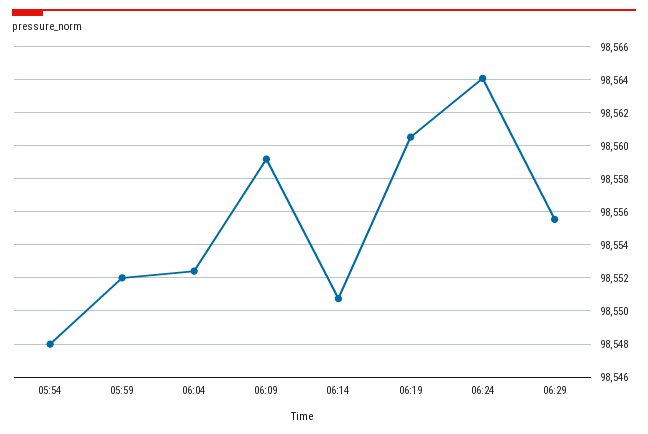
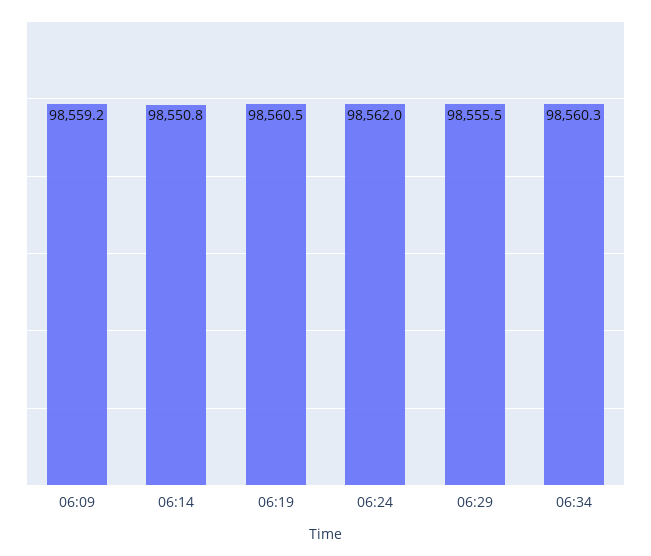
05:54: 98548 -> none
05:59: 98552 -> none
06:04: 98552.5 -> none
06:24: 98564 -> 98562
06:34: none -> 98560.3

